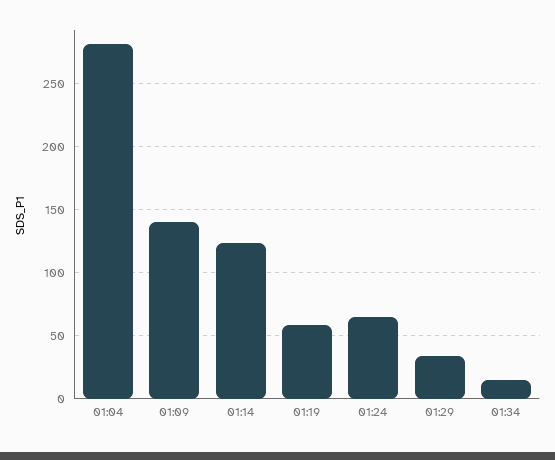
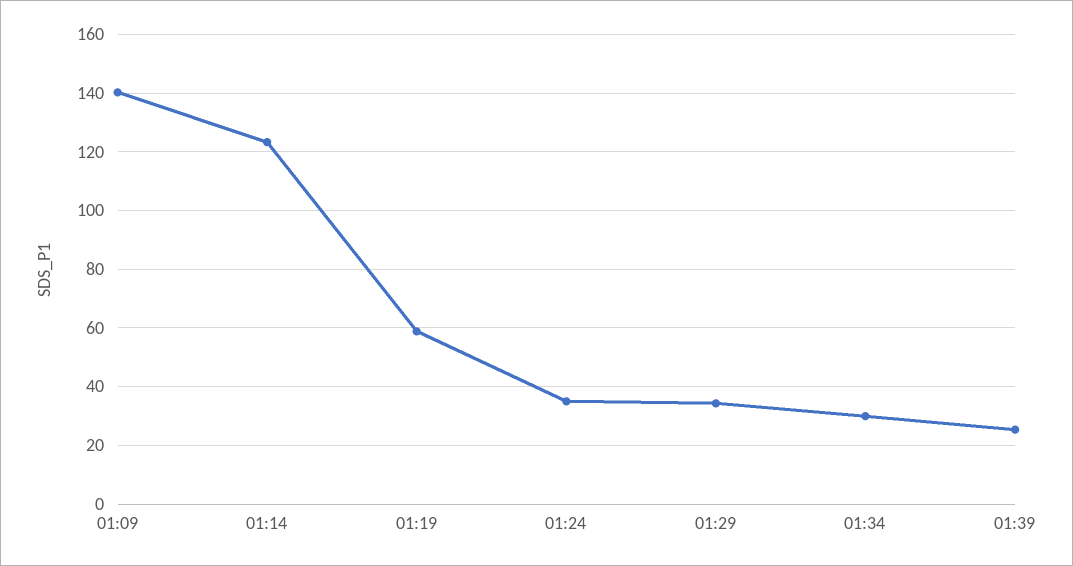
01:04: 280 -> none
01:24: 65 -> 35
01:34: 15 -> 30
01:39: none -> 25

